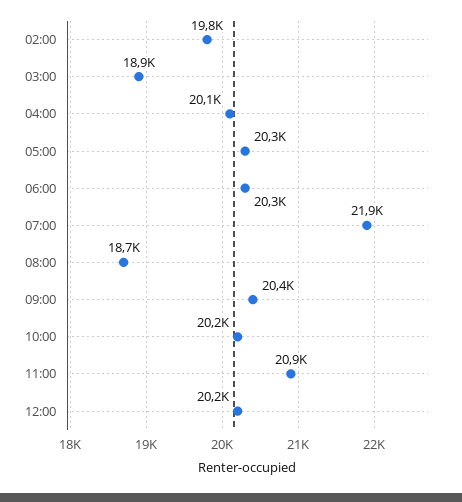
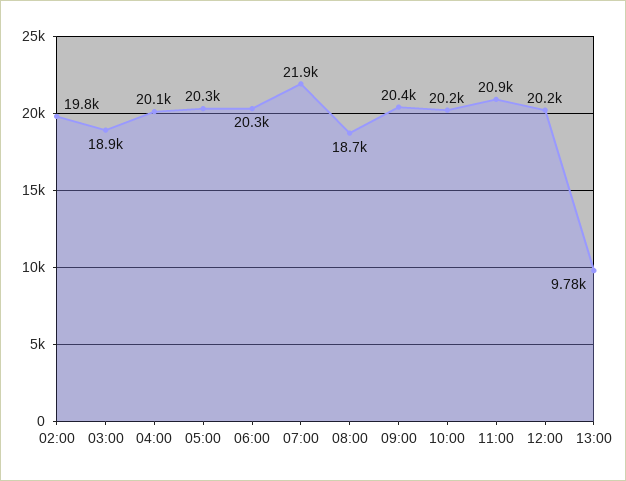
13:00: none -> 9780

